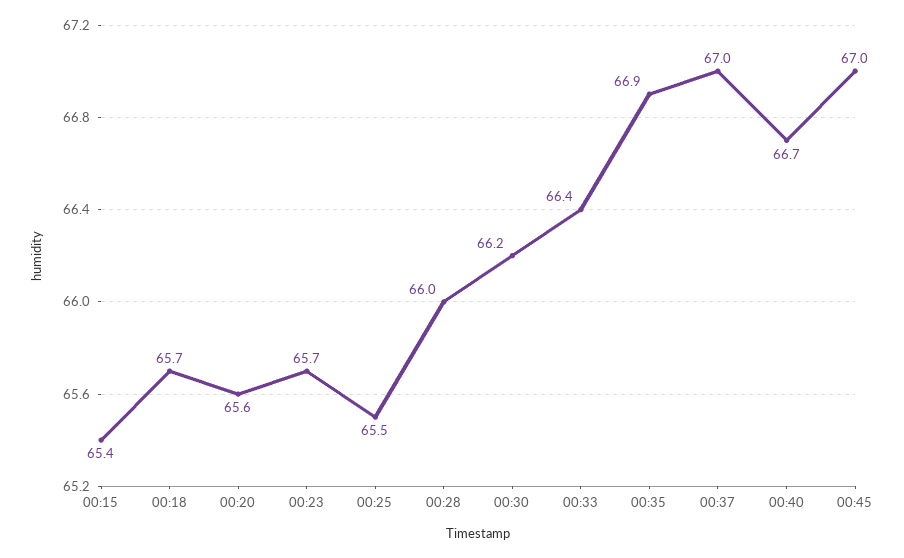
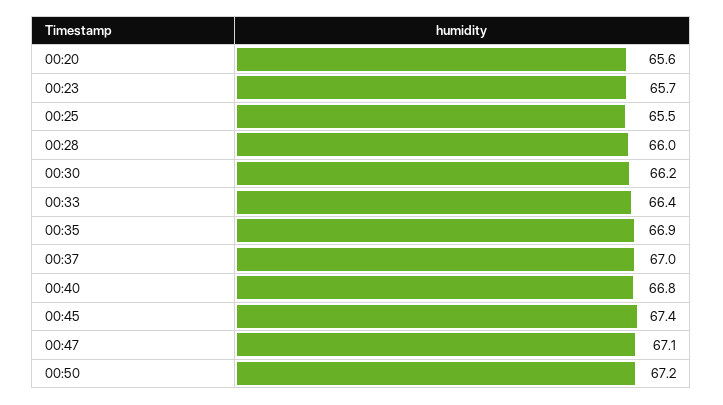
00:15: 65.4 -> none
00:18: 65.7 -> none
00:40: 66.7 -> 66.8
00:45: 67 -> 67.4
00:47: none -> 67.1
00:50: none -> 67.2

